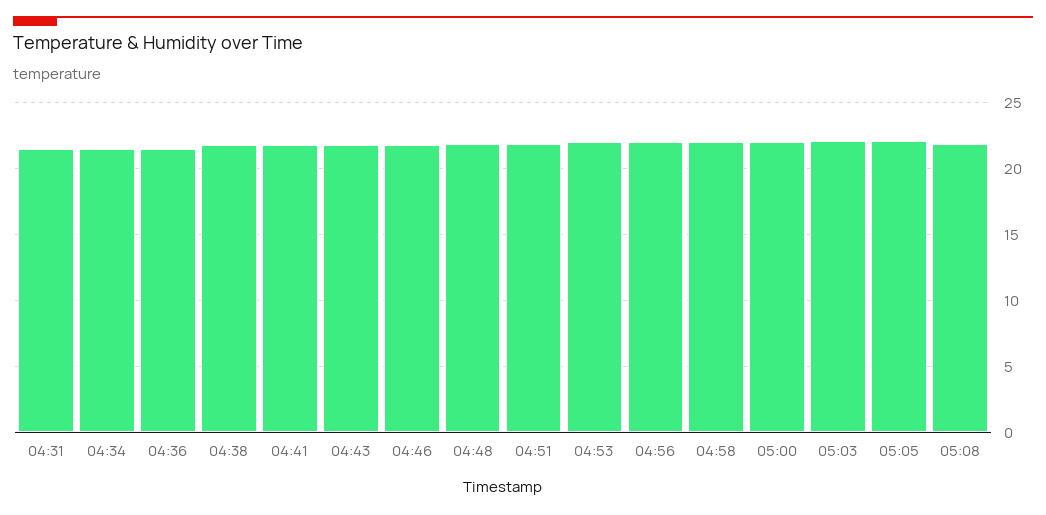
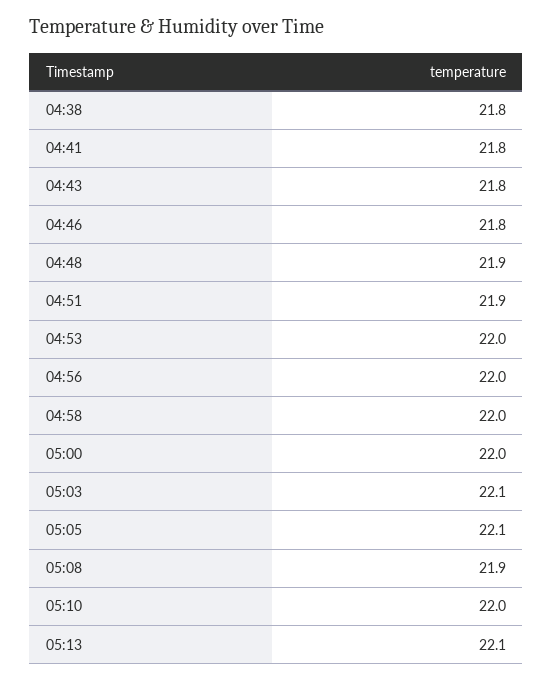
04:31: 21.5 -> none
04:34: 21.5 -> none
04:36: 21.5 -> none
05:10: none -> 22
05:13: none -> 22.1

